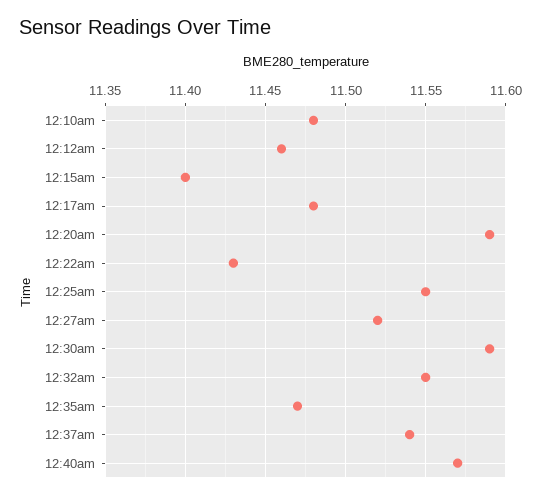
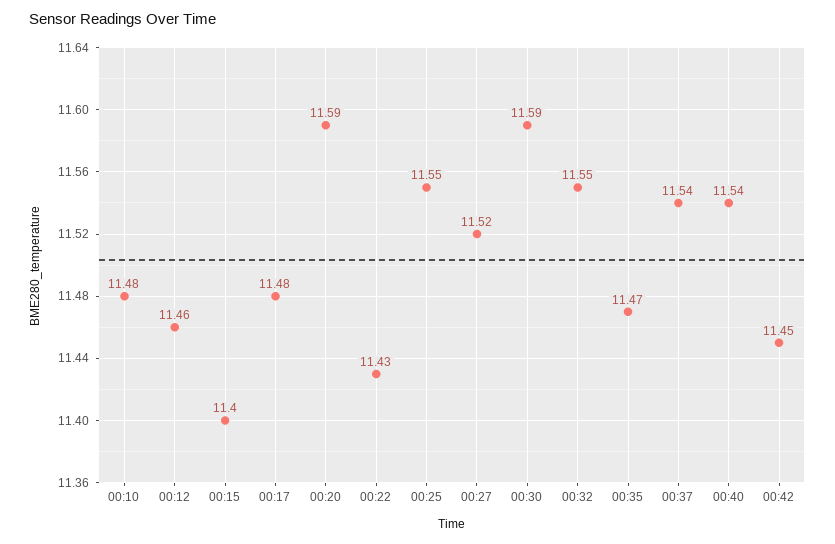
12:40am: 11.57 -> 11.54
00:42: none -> 11.45

